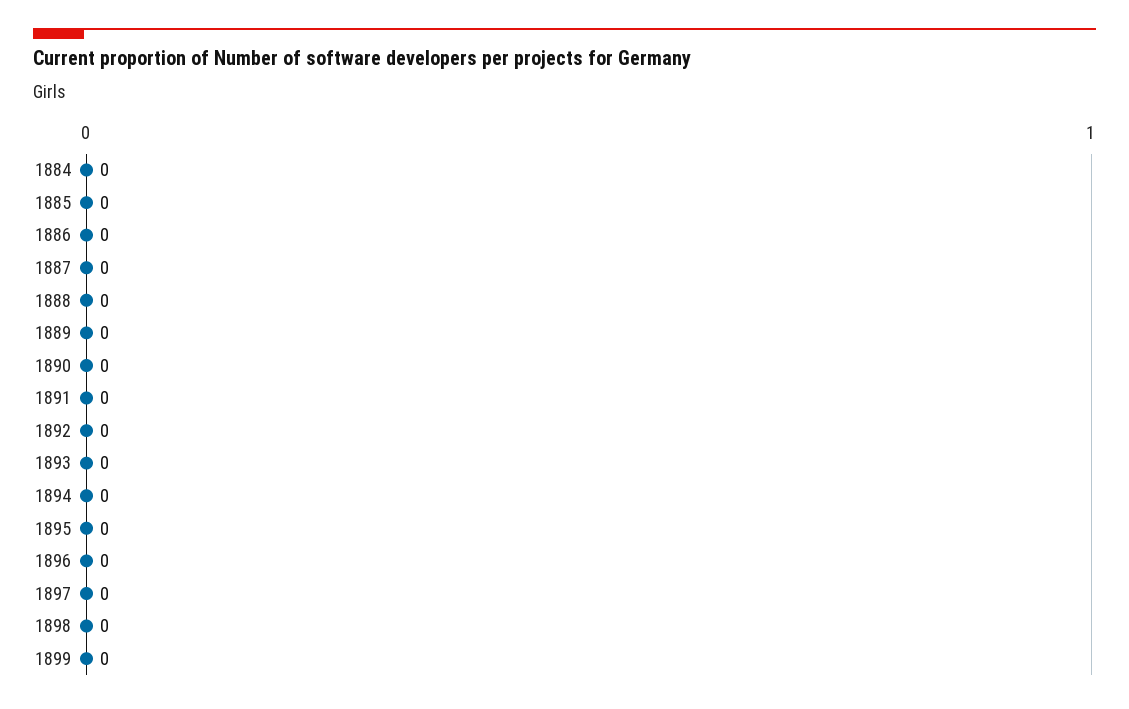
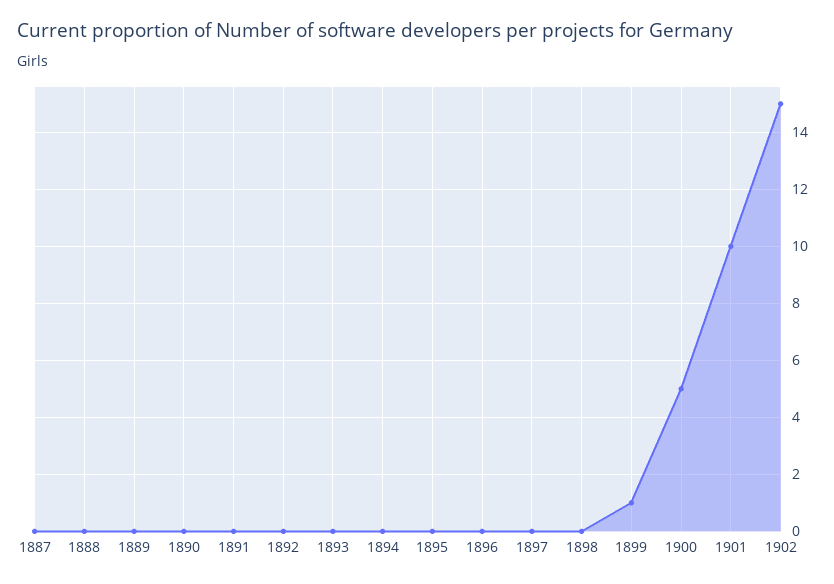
1884: 0 -> none
1885: 0 -> none
1886: 0 -> none
1899: 0 -> 1
1900: none -> 5
1901: none -> 10
1902: none -> 15

